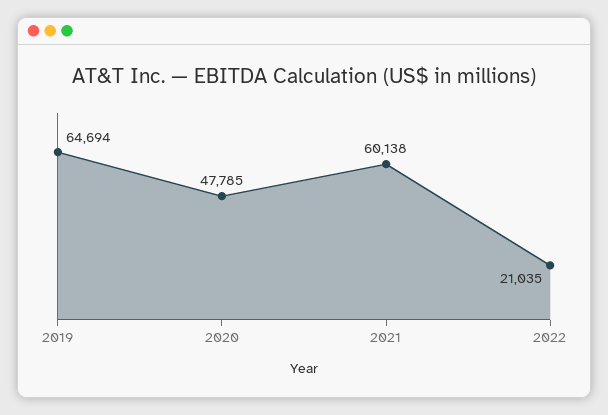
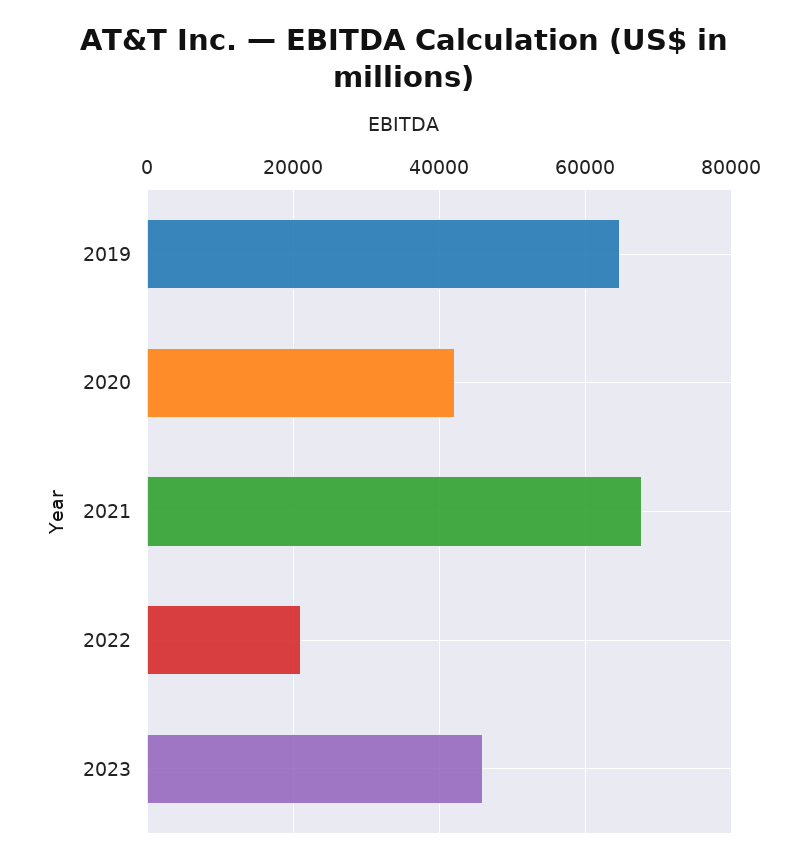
2020: 47785 -> 42000
2021: 60138 -> 68000
2023: none -> 46000

